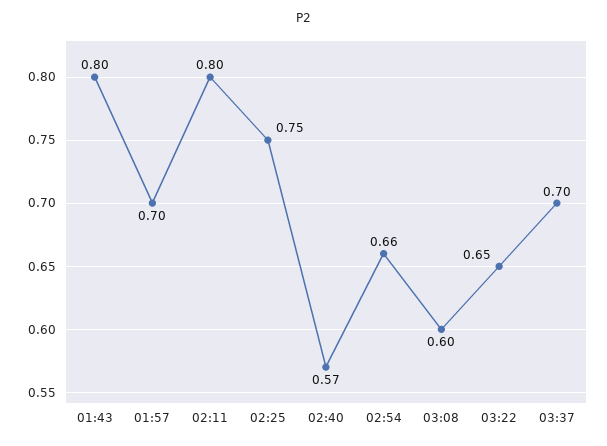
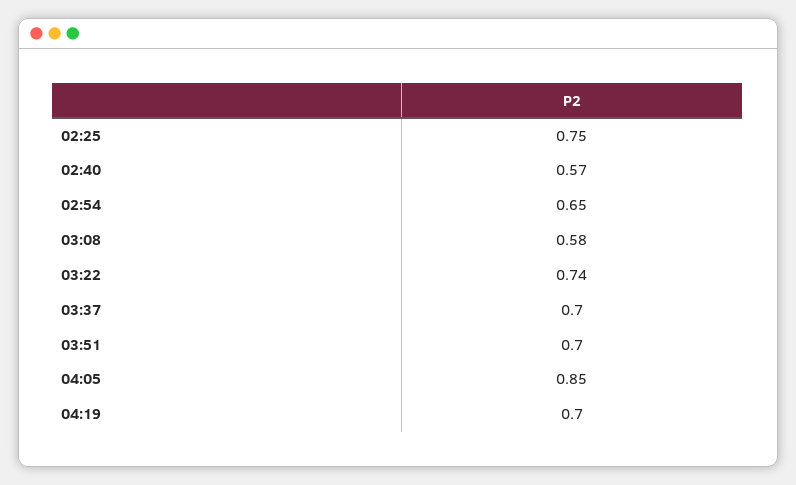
01:43: 0.8 -> none
01:57: 0.7 -> none
02:11: 0.8 -> none
02:54: 0.66 -> 0.65
03:08: 0.6 -> 0.58
03:22: 0.65 -> 0.74
03:51: none -> 0.7
04:05: none -> 0.85
04:19: none -> 0.7

